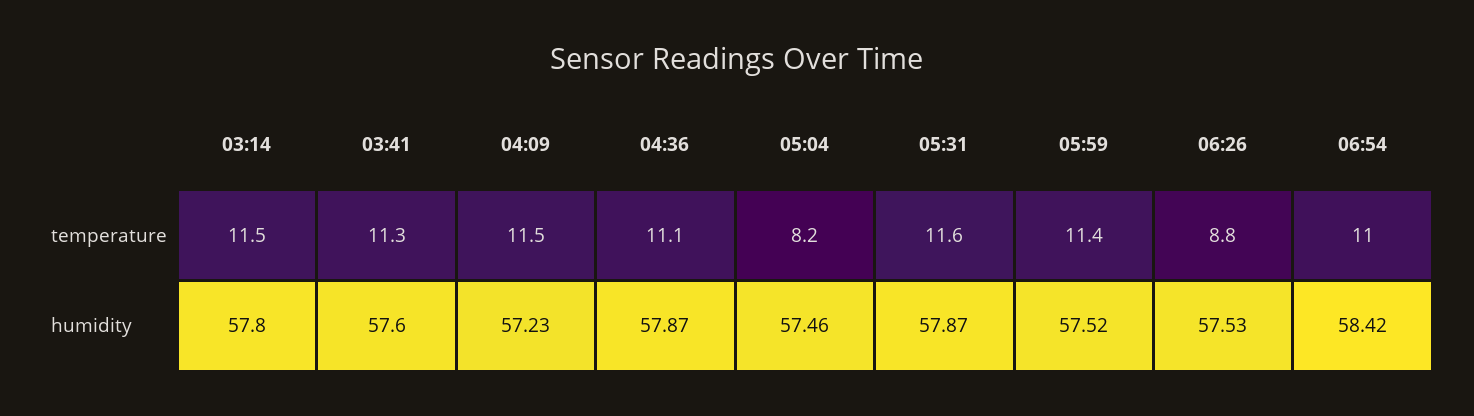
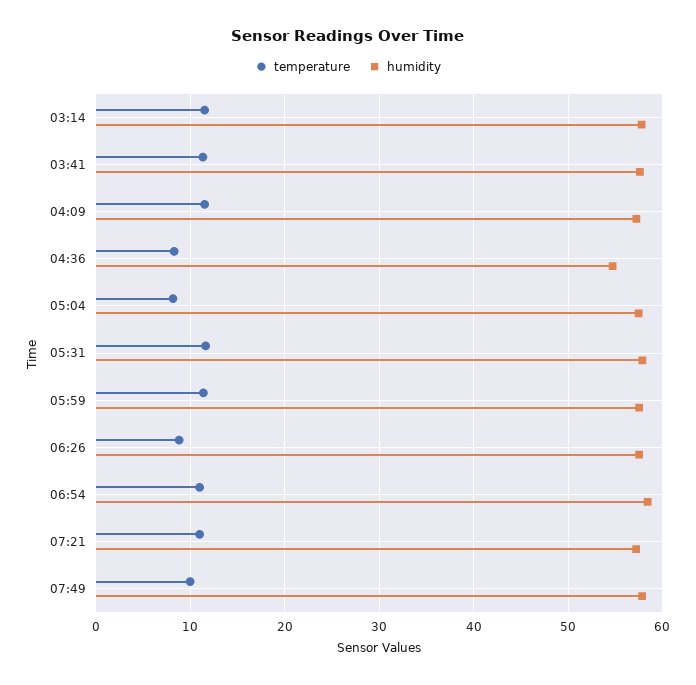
temperature, 04:36: 11.1 -> 8
humidity, 04:36: 57.87 -> 55
temperature, 07:21: none -> 11
humidity, 07:21: none -> 57
temperature, 07:49: none -> 10
humidity, 07:49: none -> 58

